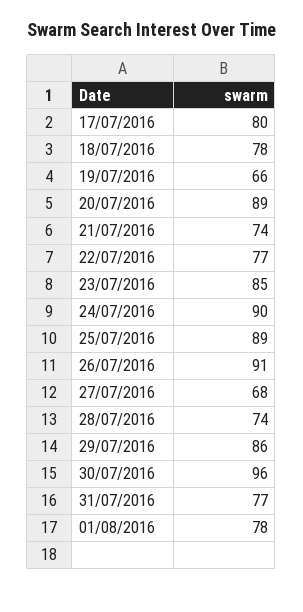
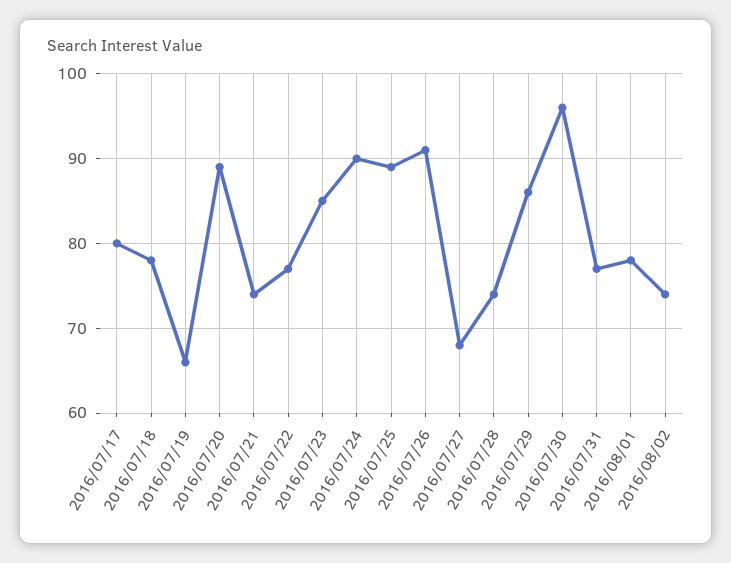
2016/08/02: none -> 74

